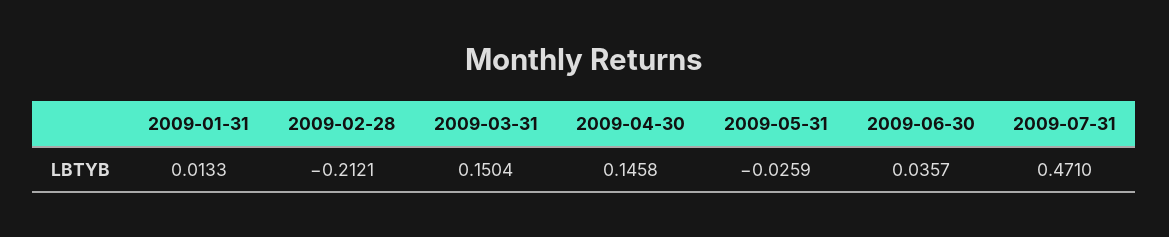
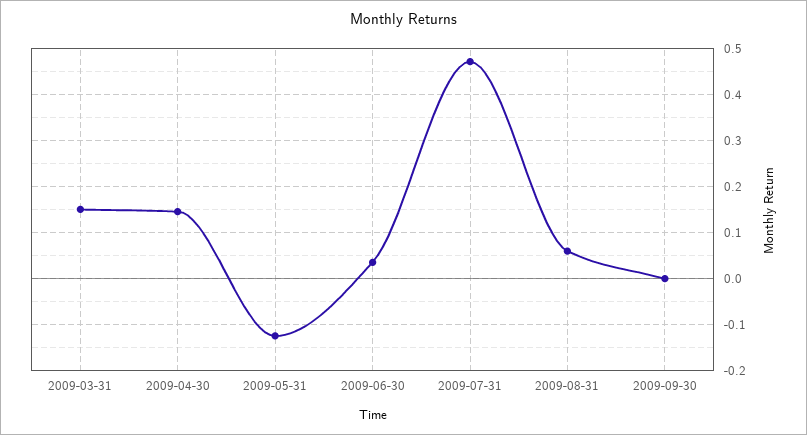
2009-01-31: 0.0133 -> none
2009-02-28: -0.2121 -> none
2009-05-31: -0.0259 -> -0.12
2009-08-31: none -> 0.06
2009-09-30: none -> 0

